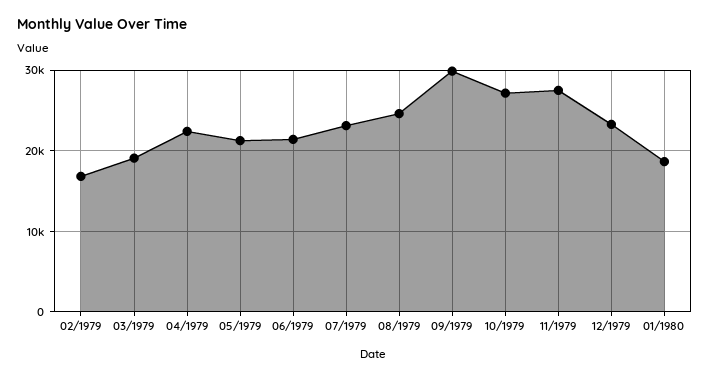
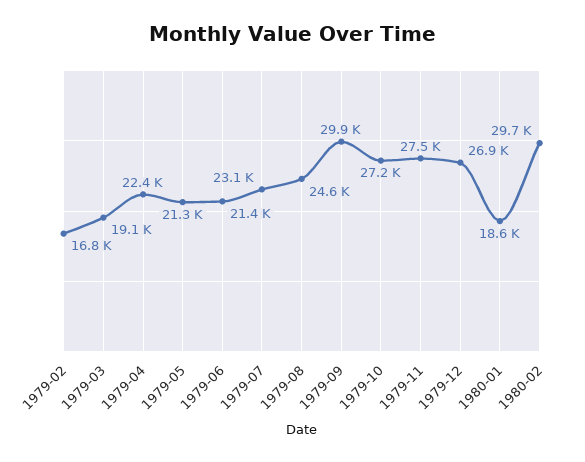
12/1979: 23000 -> 26900
1980-02: none -> 29700

